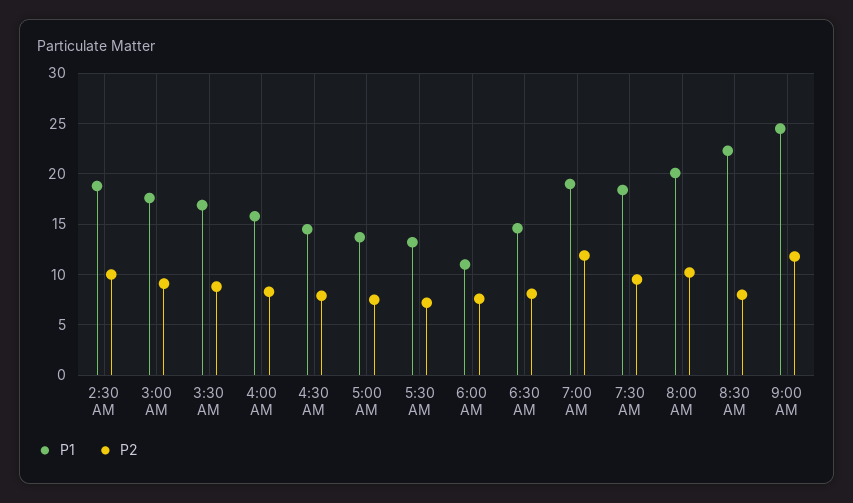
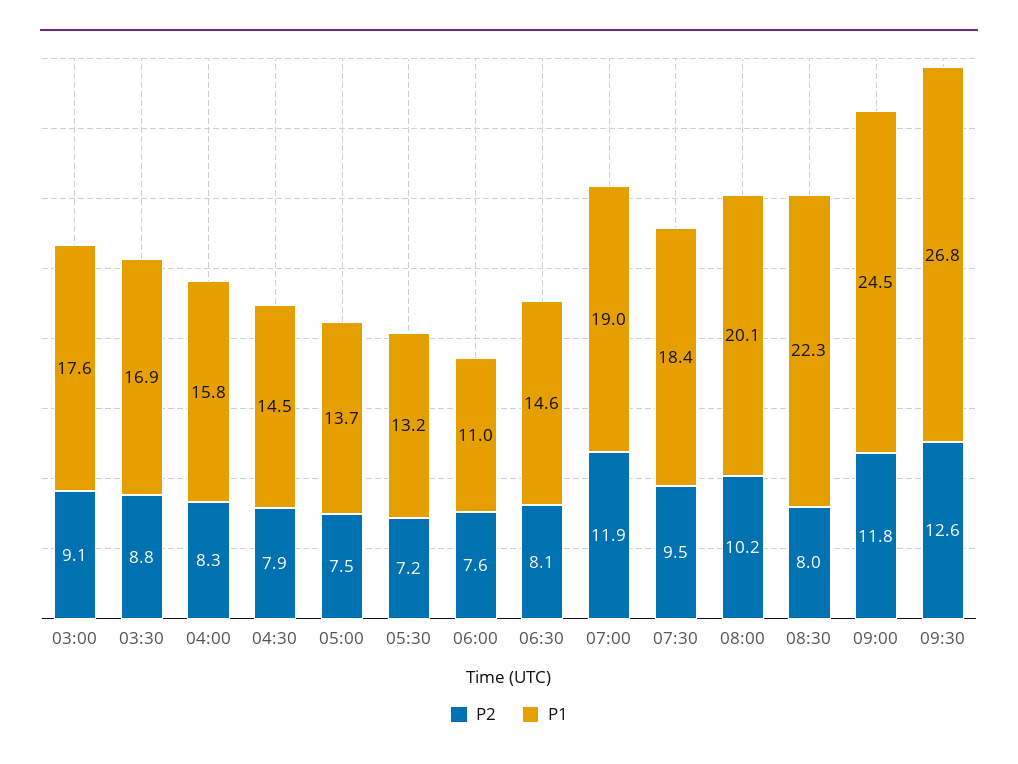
P1, 2:30 AM: 19 -> none
P2, 2:30 AM: 10 -> none
P2, 09:30: none -> 12.6
P1, 09:30: none -> 26.8

